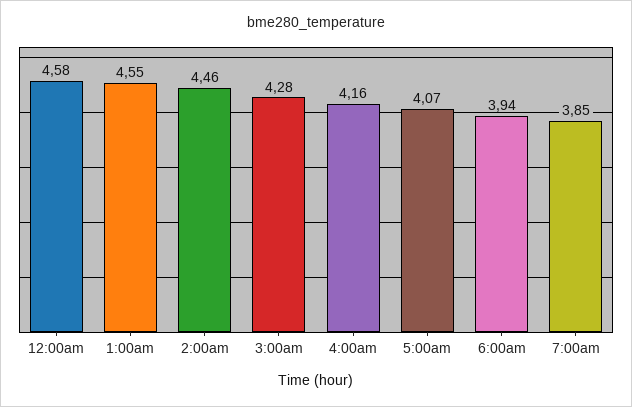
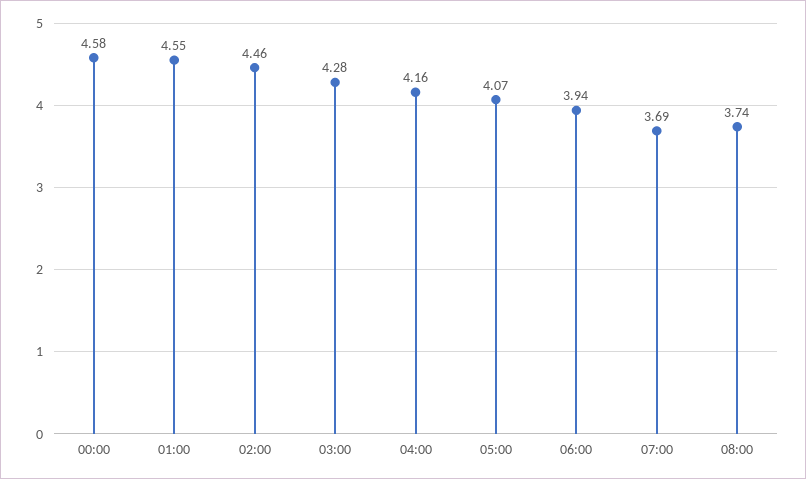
7:00am: 3.85 -> 3.69
08:00: none -> 3.74

